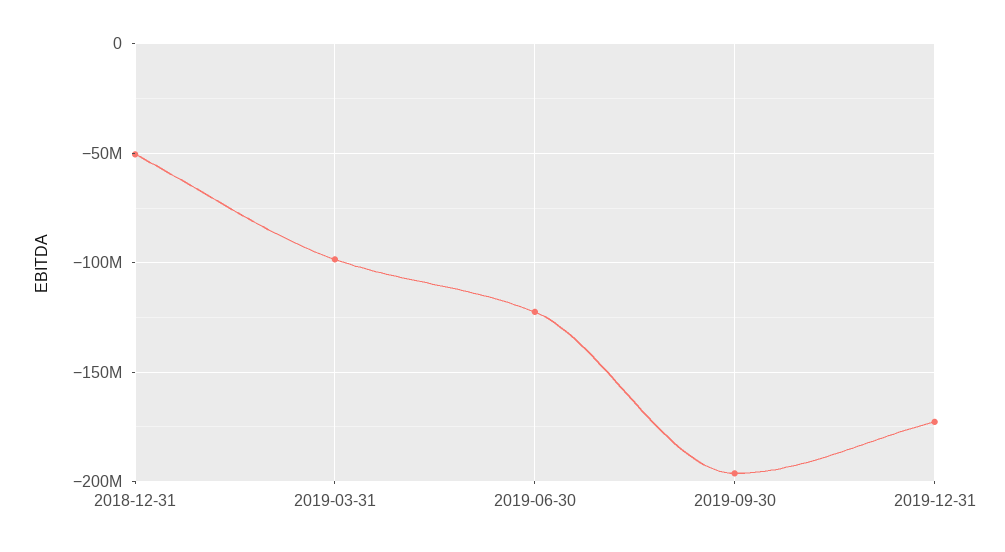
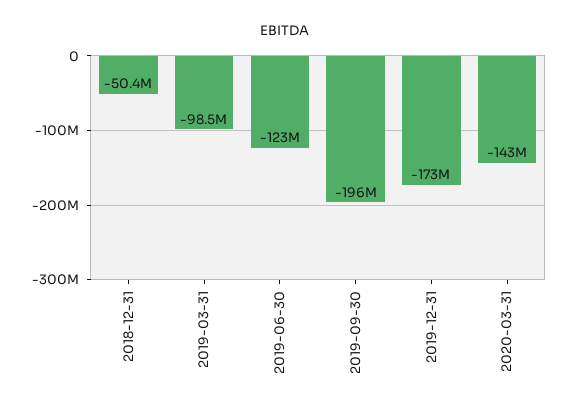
2020-03-31: none -> -143000000

